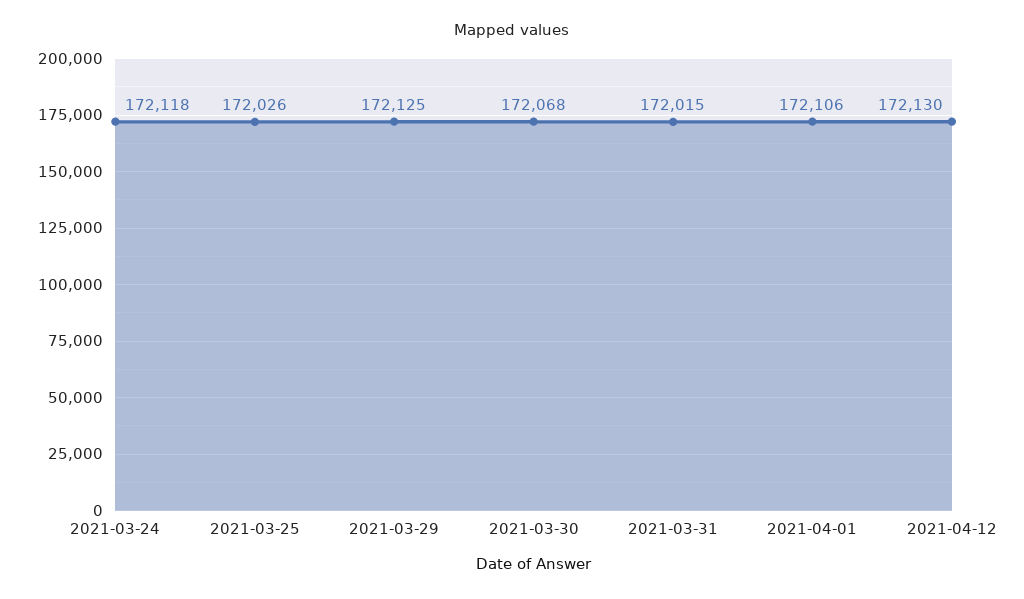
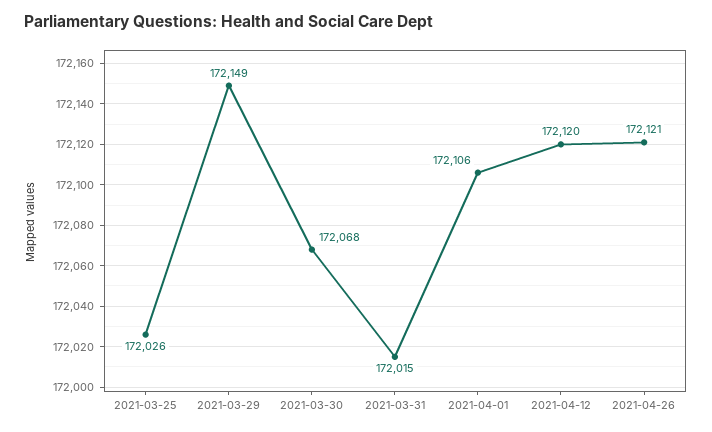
2021-03-24: 172118 -> none
2021-03-29: 172125 -> 172149
2021-04-12: 172130 -> 172120
2021-04-26: none -> 172121

